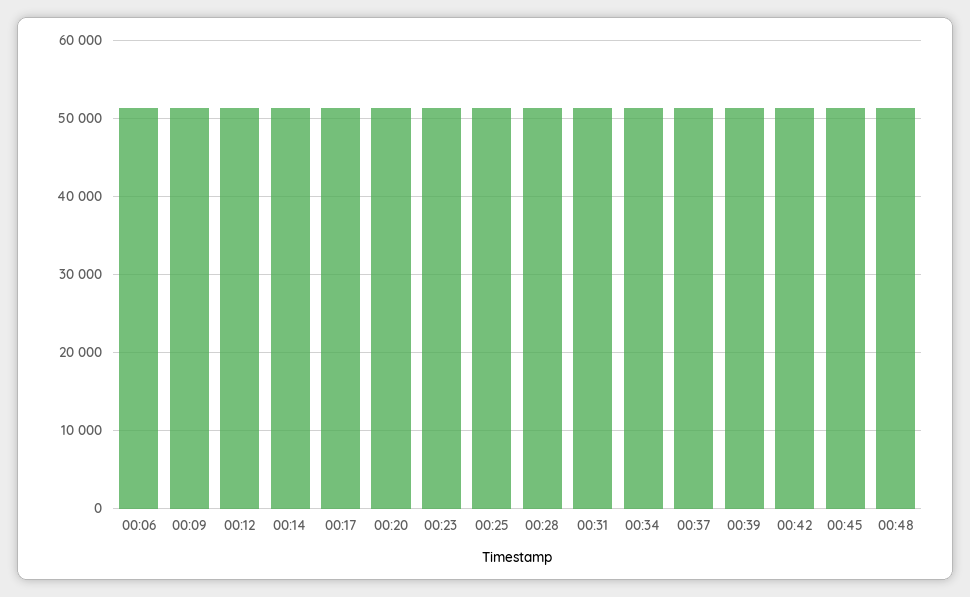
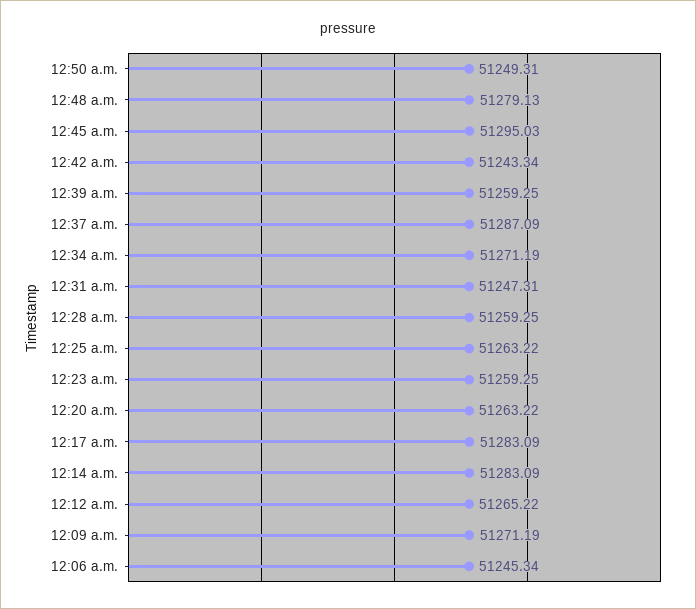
12:50 a.m.: none -> 51249.31

